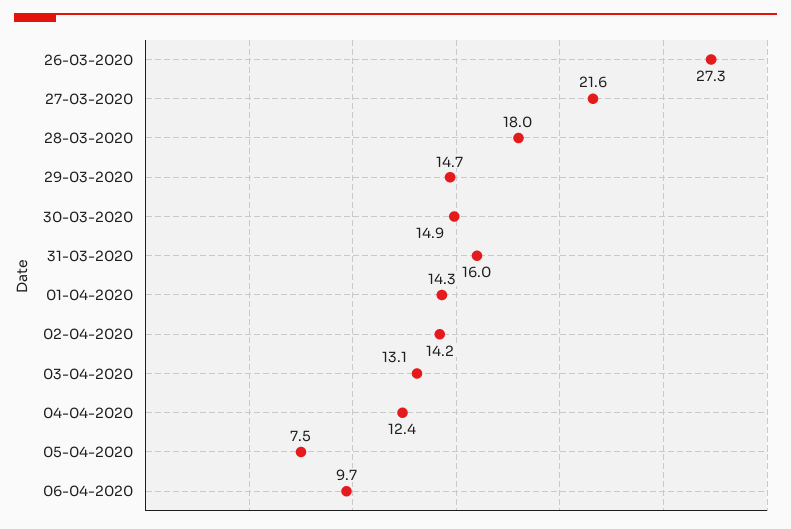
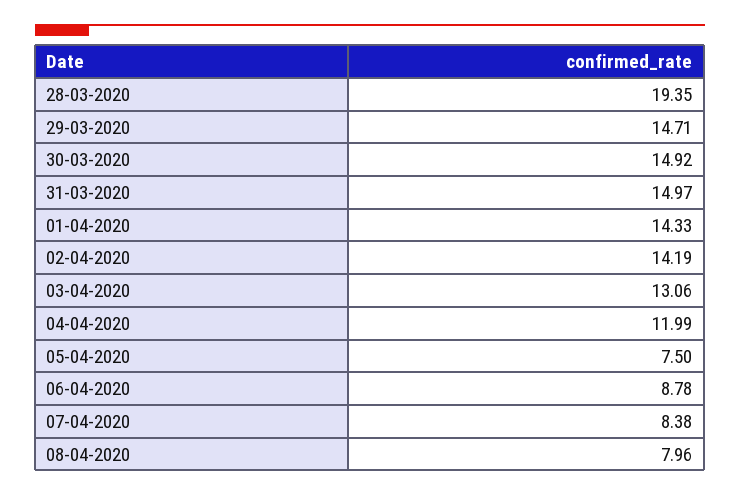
26-03-2020: 27.3 -> none
27-03-2020: 21.6 -> none
28-03-2020: 18 -> 19.35
31-03-2020: 16 -> 14.97
04-04-2020: 12.4 -> 11.99
06-04-2020: 9.7 -> 8.78
07-04-2020: none -> 8.38
08-04-2020: none -> 7.96

